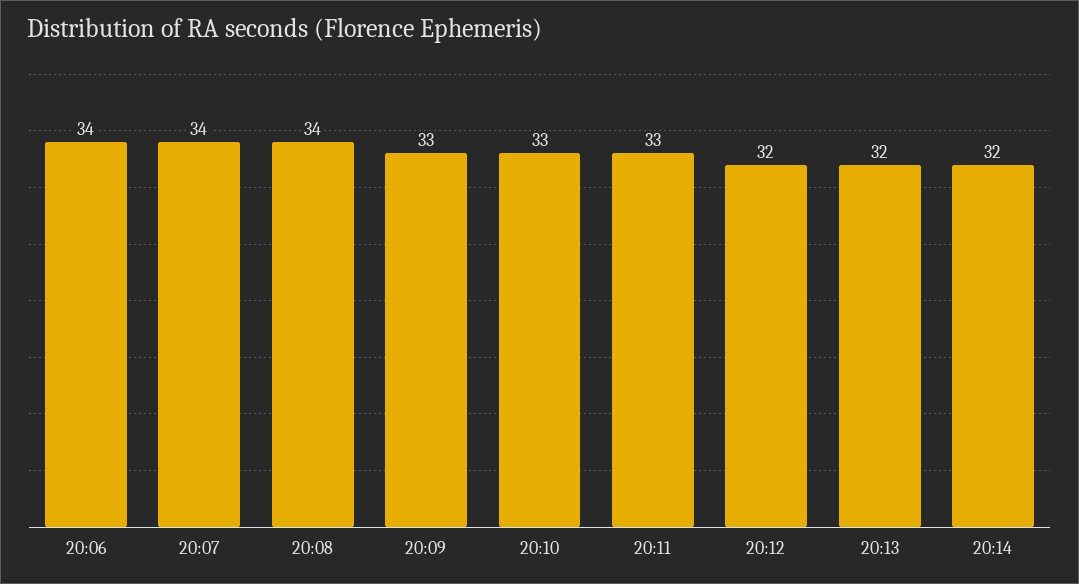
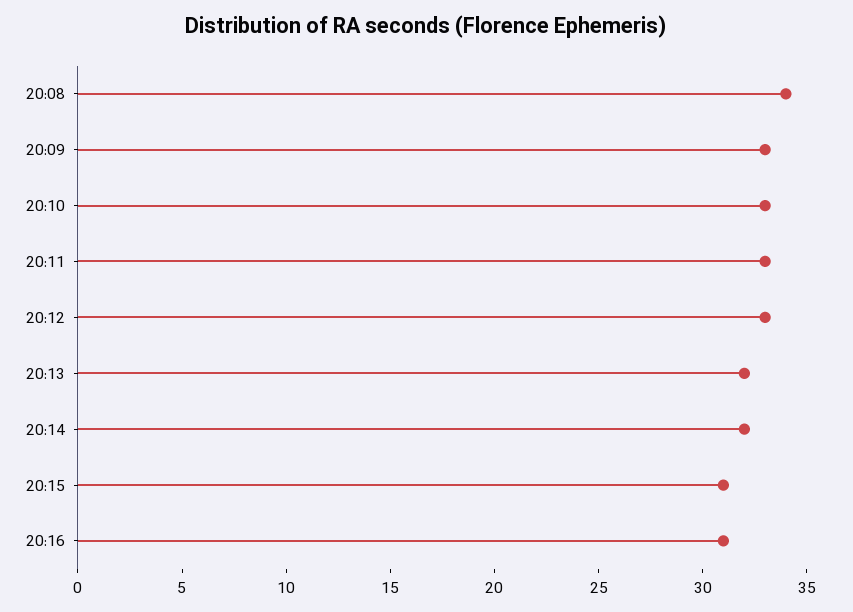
20:06: 34 -> none
20:07: 34 -> none
20:12: 32 -> 33
20:15: none -> 31
20:16: none -> 31

